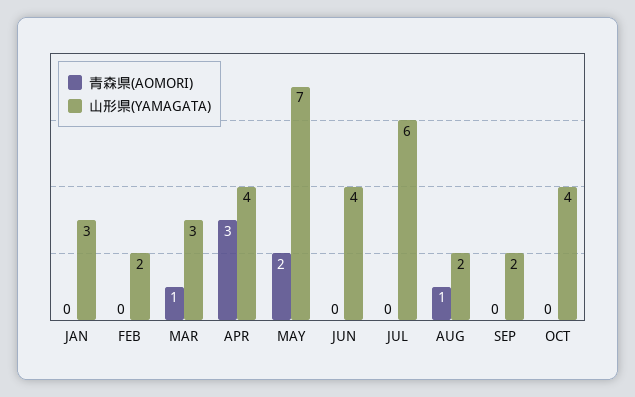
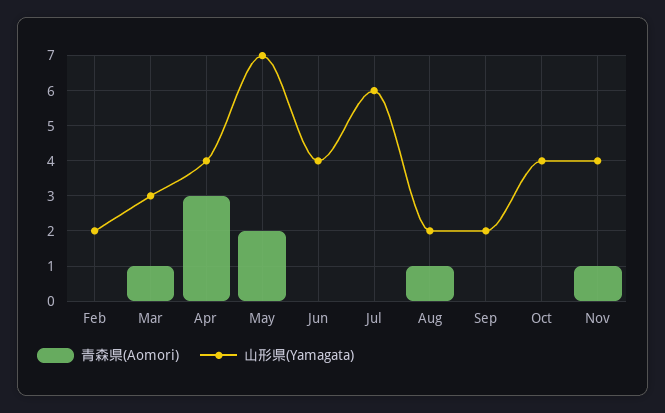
青森県(AOMORI), JAN: 0 -> none
山形県(YAMAGATA), JAN: 3 -> none
青森県(AOMORI), Nov: none -> 1
山形県(YAMAGATA), Nov: none -> 4

